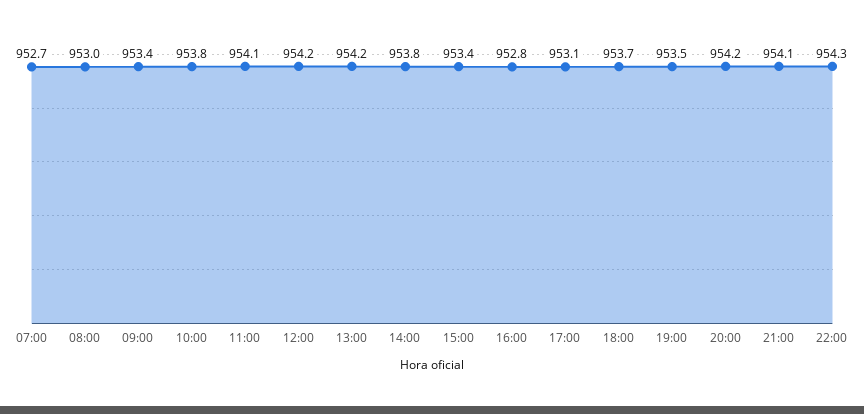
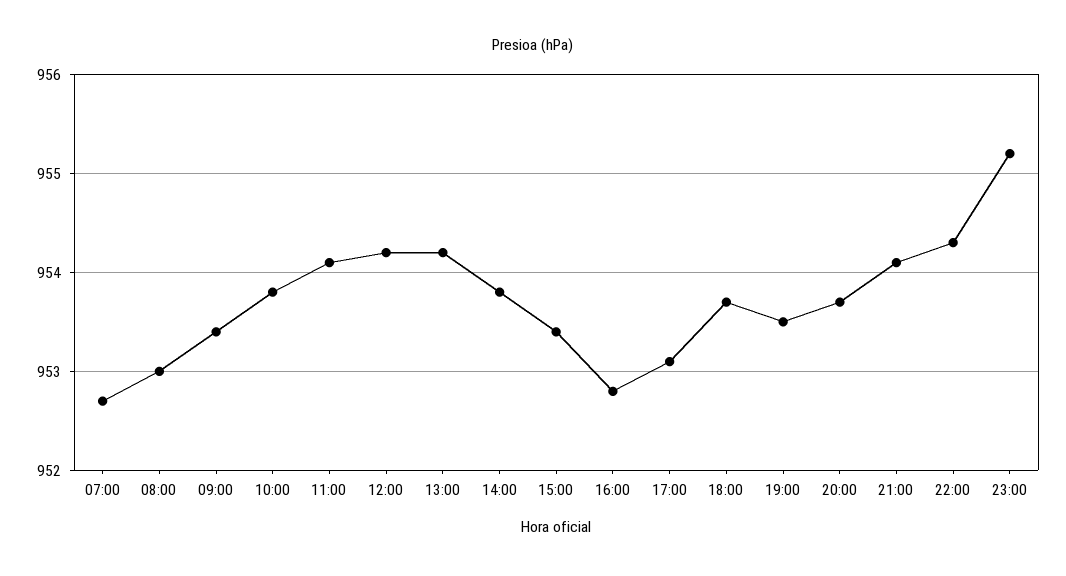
20:00: 954.2 -> 953.7
23:00: none -> 955.2

